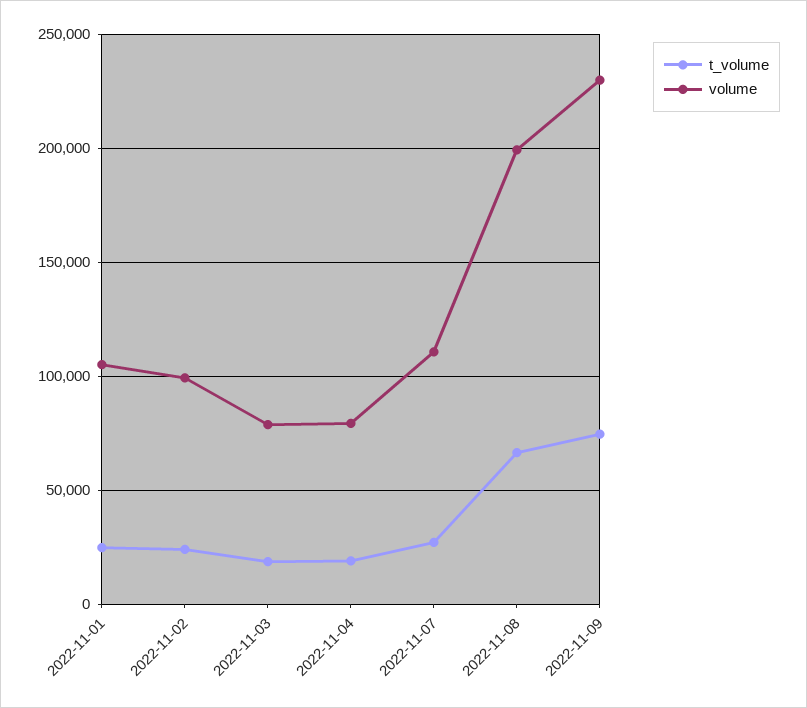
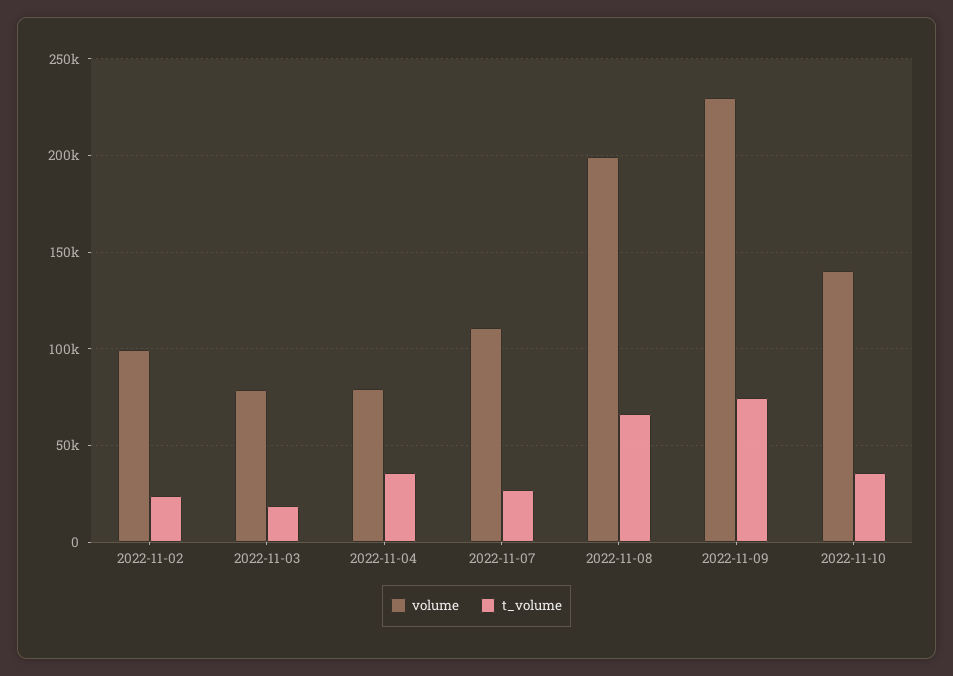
t_volume, 2022-11-01: 25000 -> none
volume, 2022-11-01: 105000 -> none
t_volume, 2022-11-04: 20000 -> 35000
volume, 2022-11-10: none -> 140000
t_volume, 2022-11-10: none -> 35000

